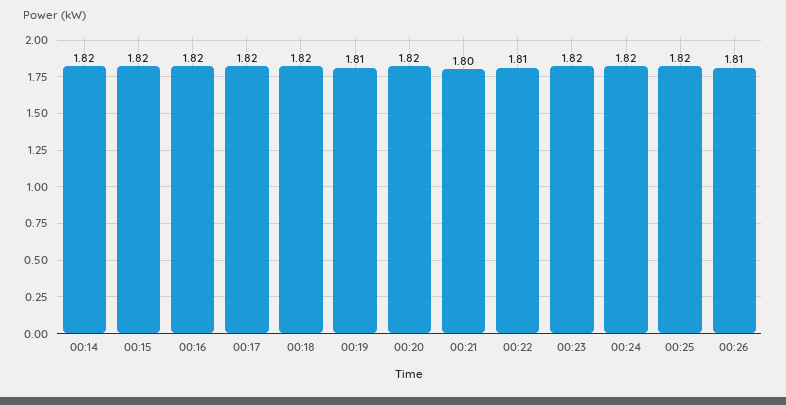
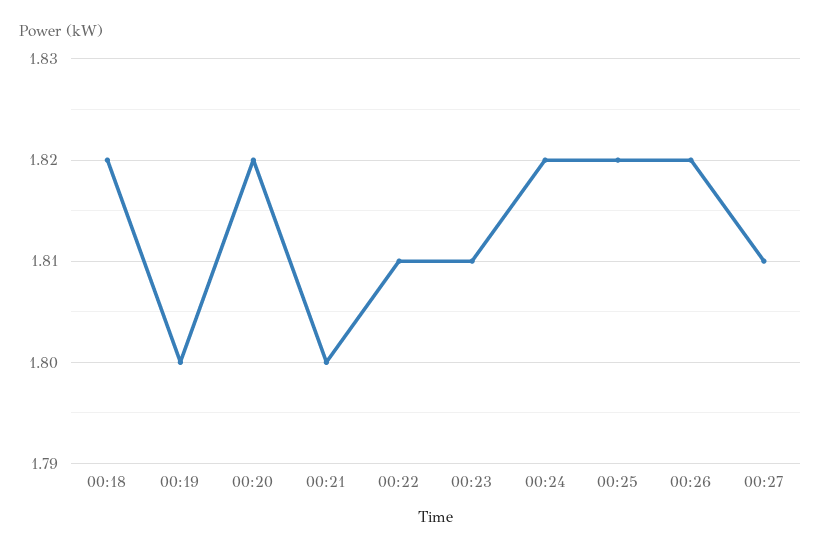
00:14: 1.82 -> none
00:15: 1.82 -> none
00:16: 1.82 -> none
00:17: 1.82 -> none
00:19: 1.81 -> 1.8
00:23: 1.82 -> 1.81
00:26: 1.81 -> 1.82
00:27: none -> 1.81

